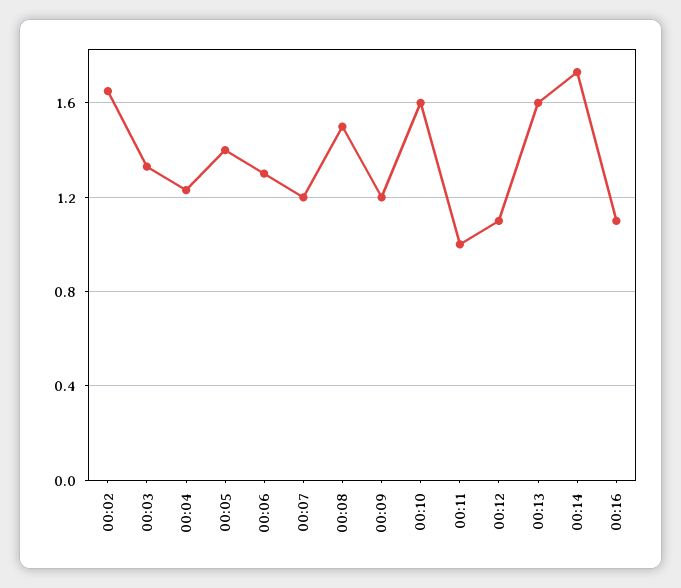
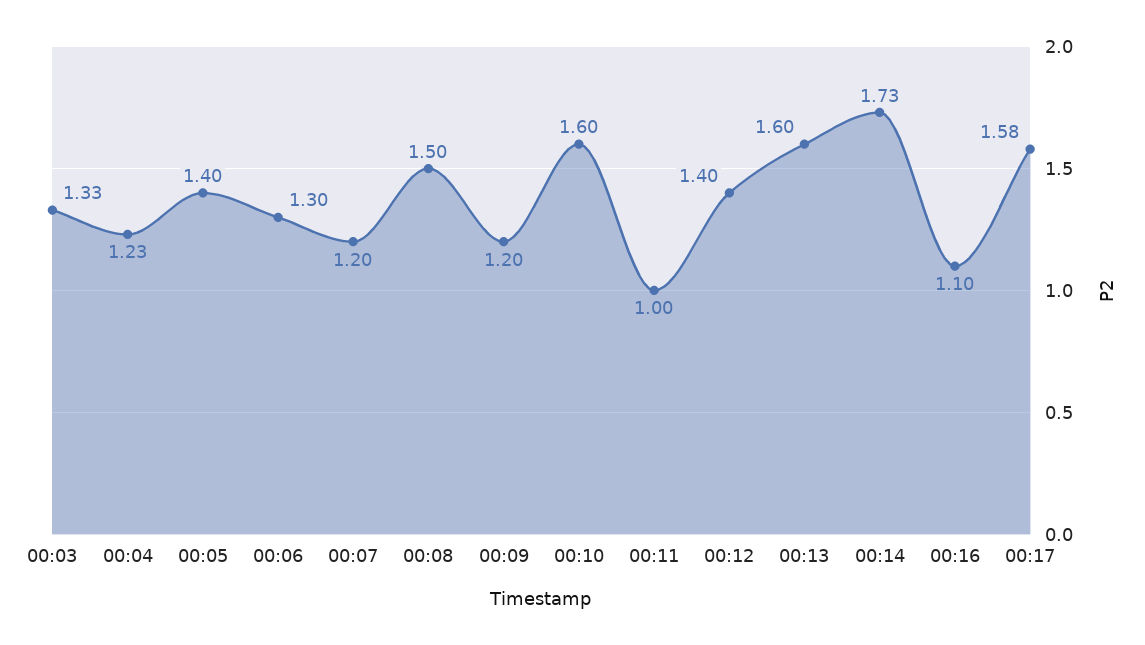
00:02: 1.65 -> none
00:12: 1.1 -> 1.4
00:17: none -> 1.58

